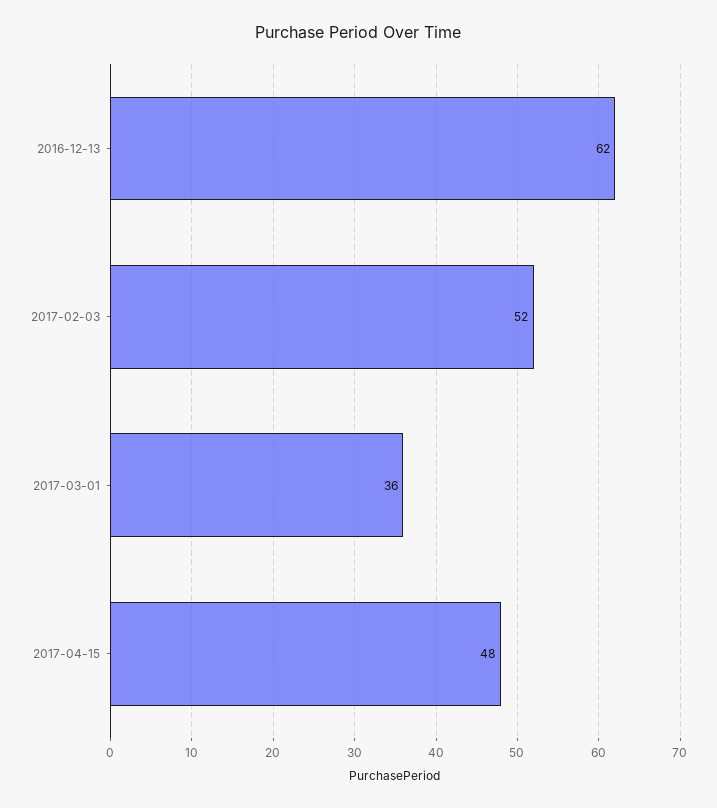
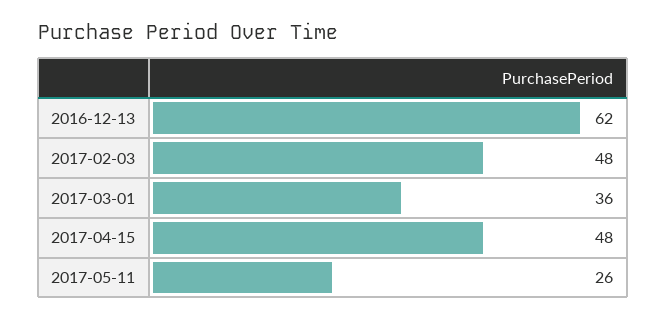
2017-02-03: 52 -> 48
2017-05-11: none -> 26

